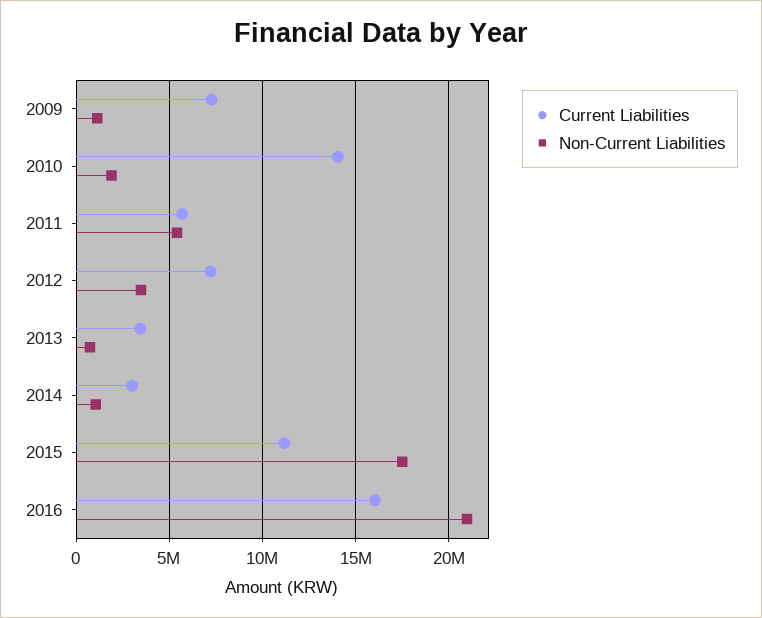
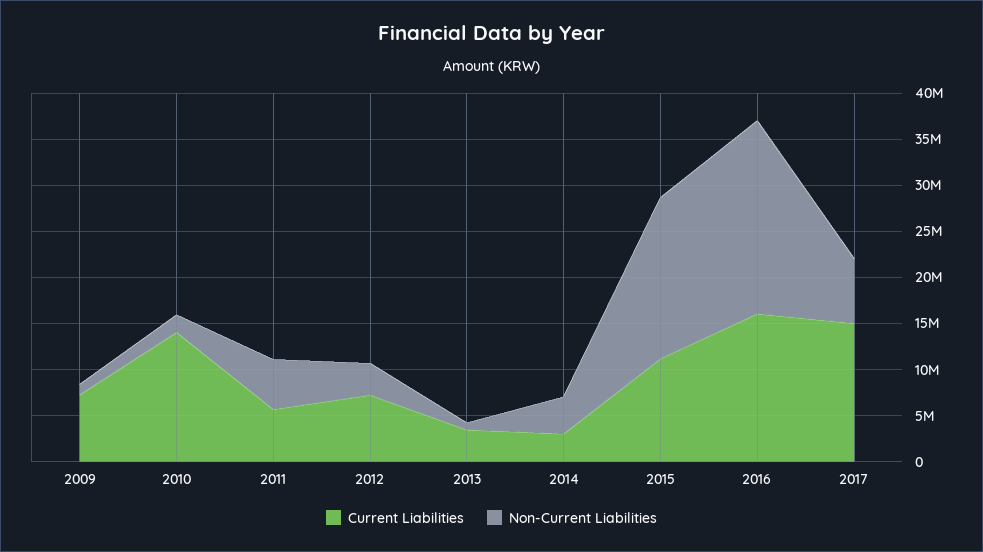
Non-Current Liabilities, 2014: 1000000 -> 4000000
Current Liabilities, 2017: none -> 15000000
Non-Current Liabilities, 2017: none -> 7000000

